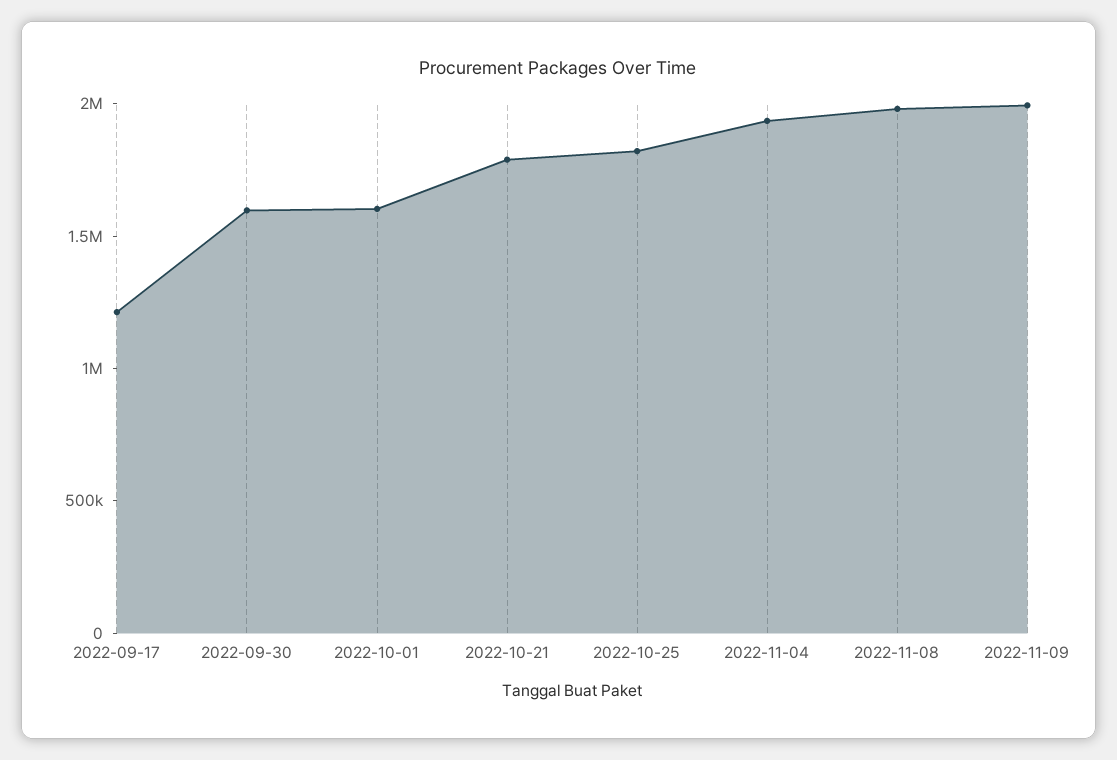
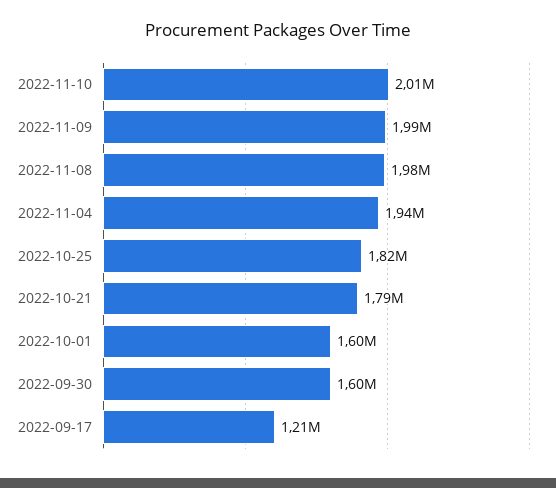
2022-11-10: none -> 2010000

